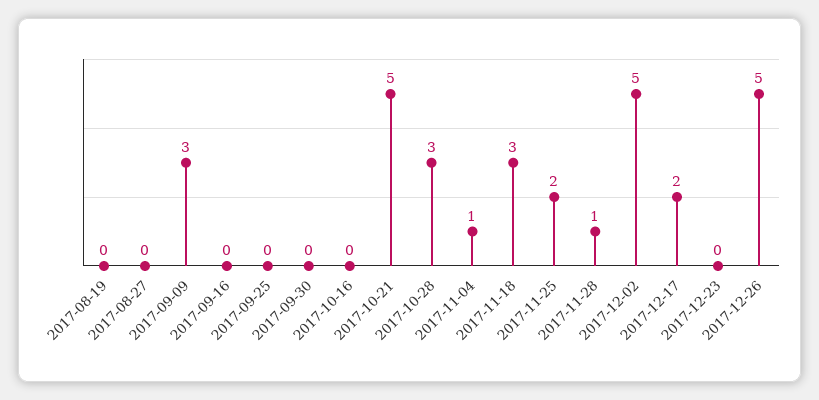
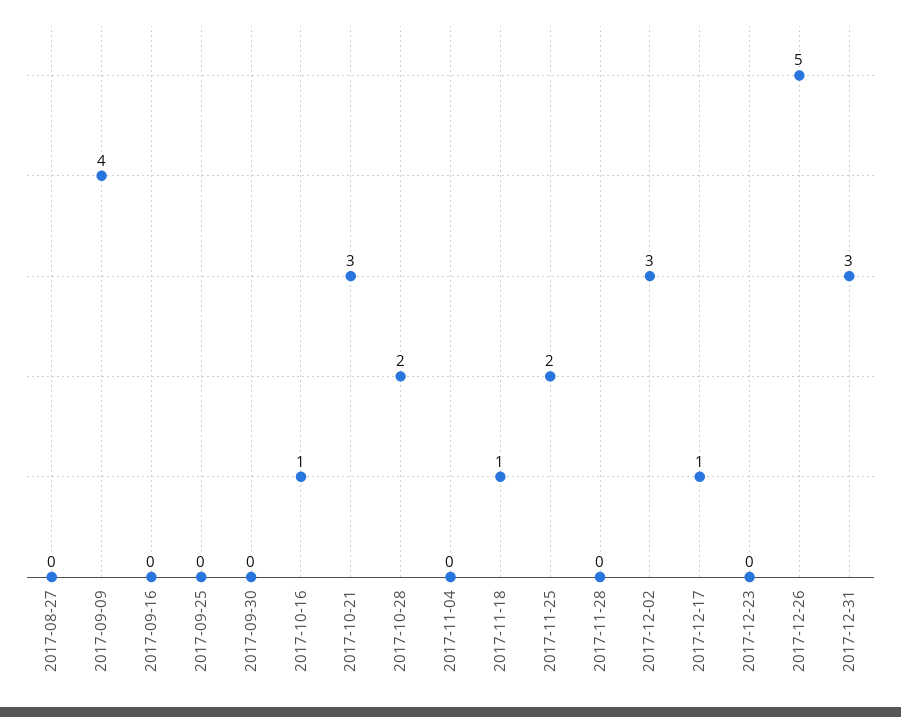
2017-08-19: 0 -> none
2017-09-09: 3 -> 4
2017-10-16: 0 -> 1
2017-10-21: 5 -> 3
2017-10-28: 3 -> 2
2017-11-04: 1 -> 0
2017-11-18: 3 -> 1
2017-11-28: 1 -> 0
2017-12-02: 5 -> 3
2017-12-17: 2 -> 1
2017-12-31: none -> 3

